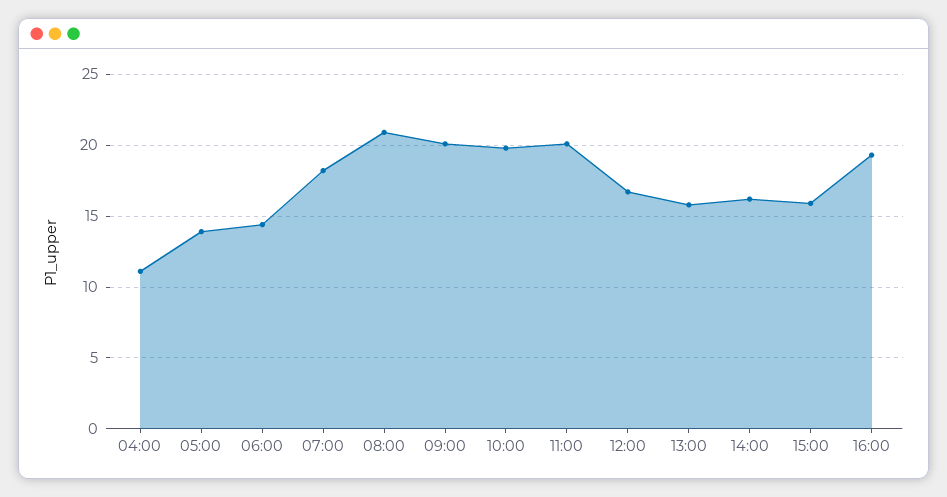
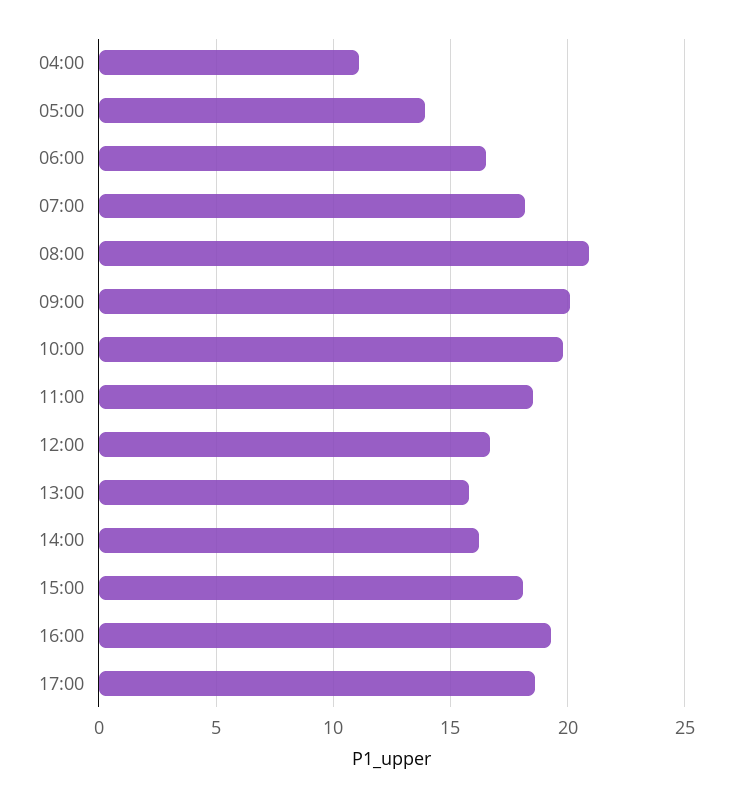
06:00: 14.5 -> 16.5
11:00: 20 -> 18.5
15:00: 16 -> 18
17:00: none -> 18.5

